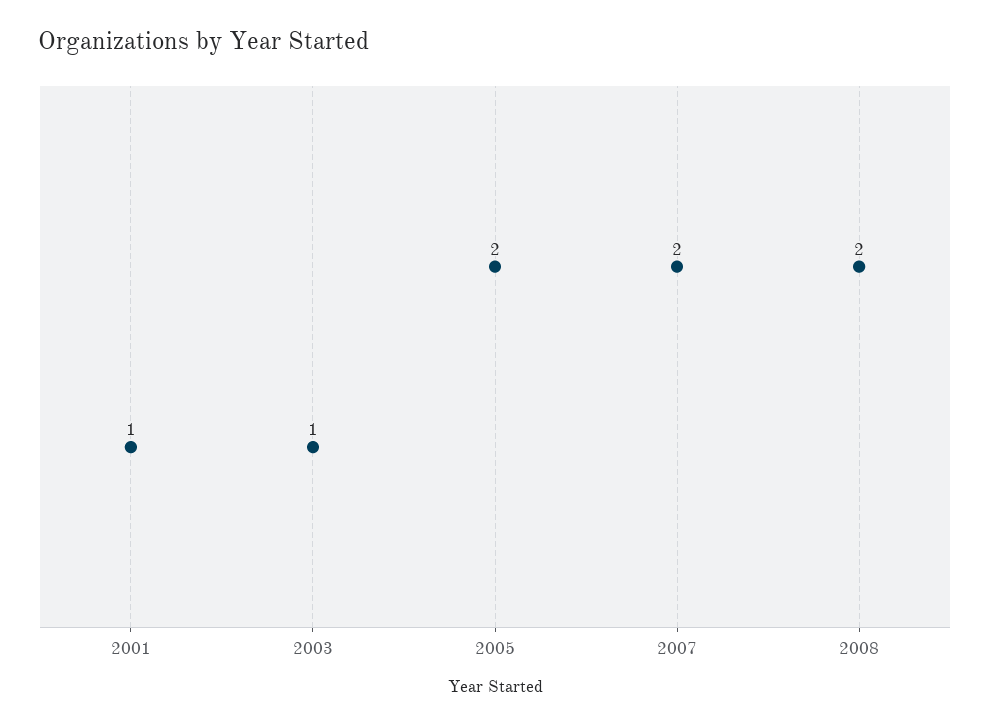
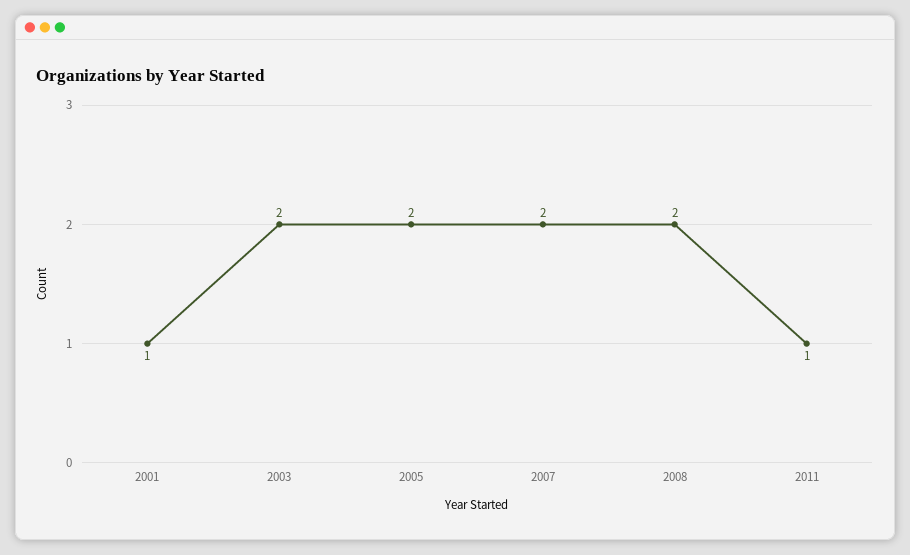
2003: 1 -> 2
2011: none -> 1

